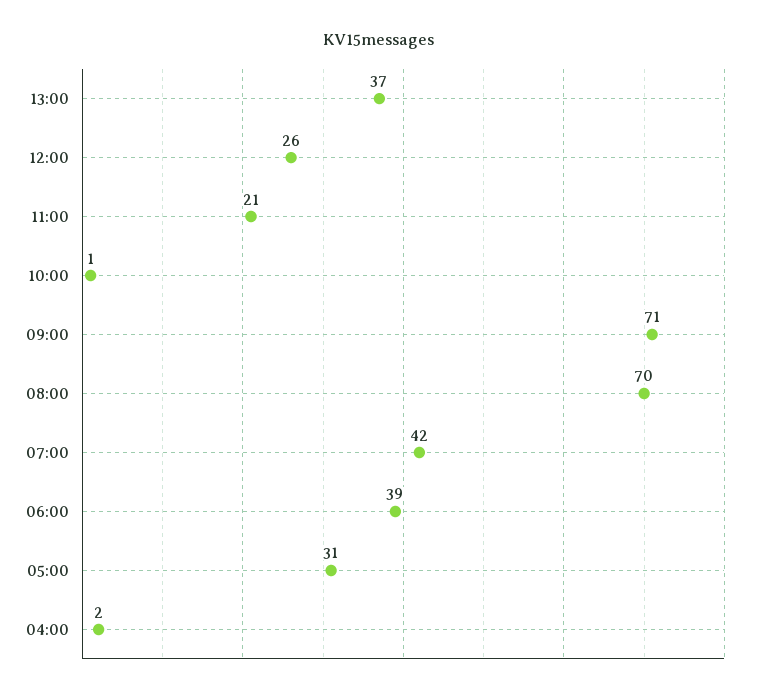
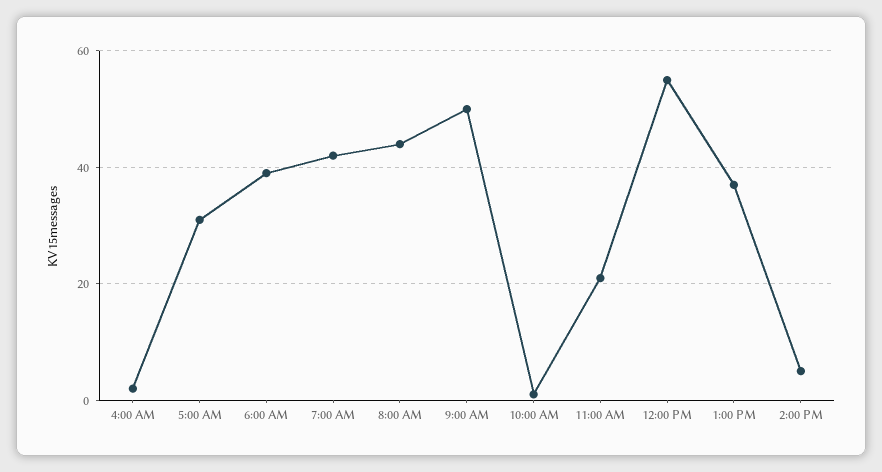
12:00: 26 -> 55
09:00: 71 -> 50
08:00: 70 -> 45
2:00 PM: none -> 5

